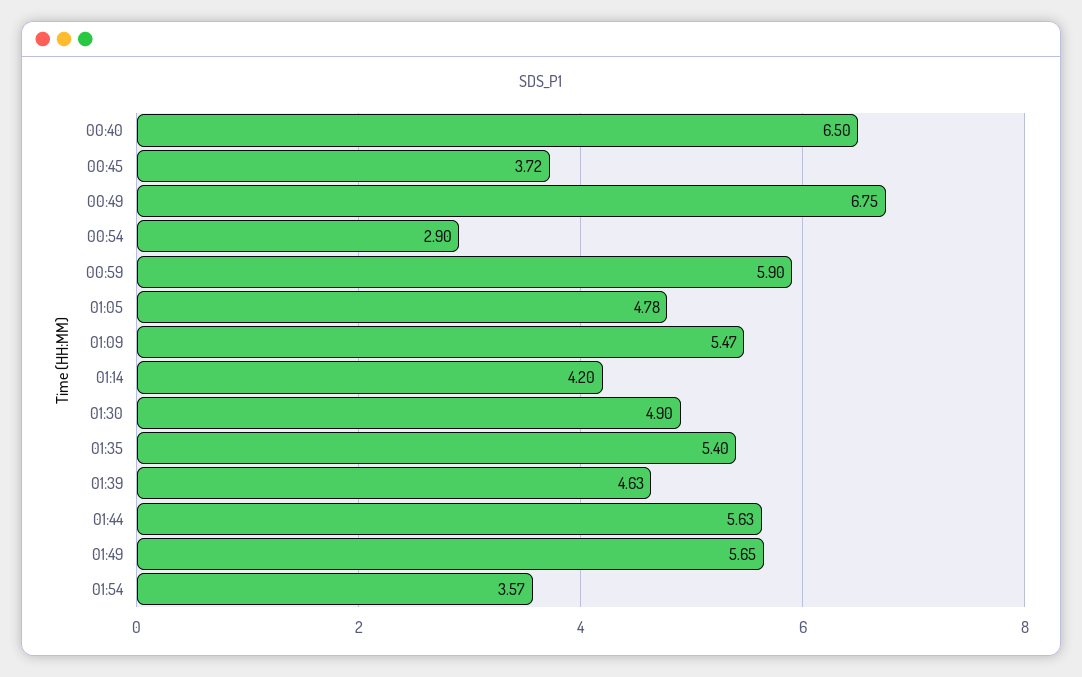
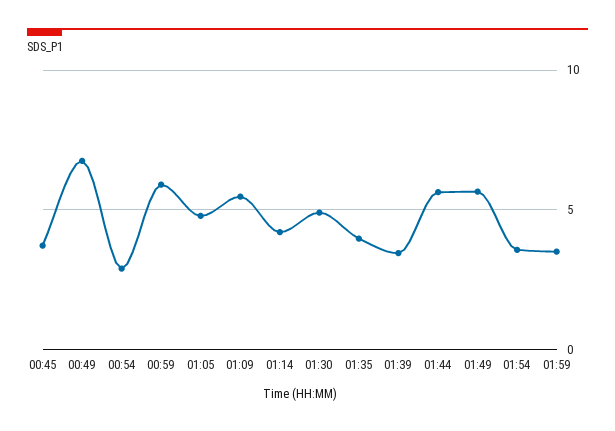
00:40: 6.5 -> none
01:35: 5.4 -> 4
01:39: 4.63 -> 3.5
01:59: none -> 3.5

